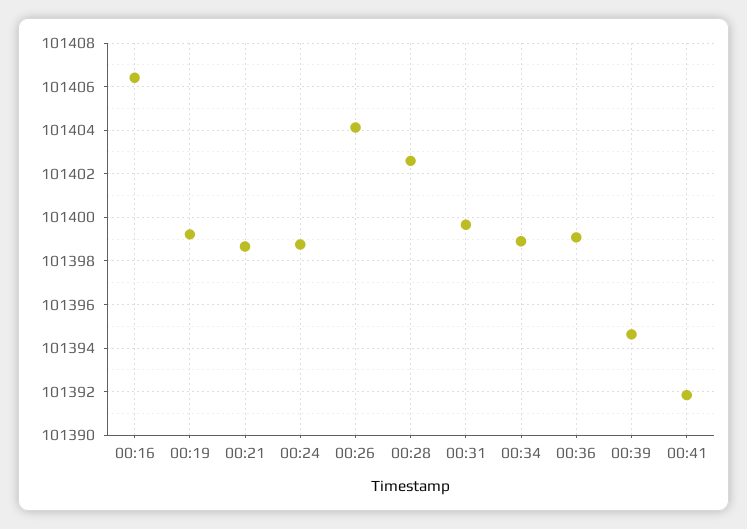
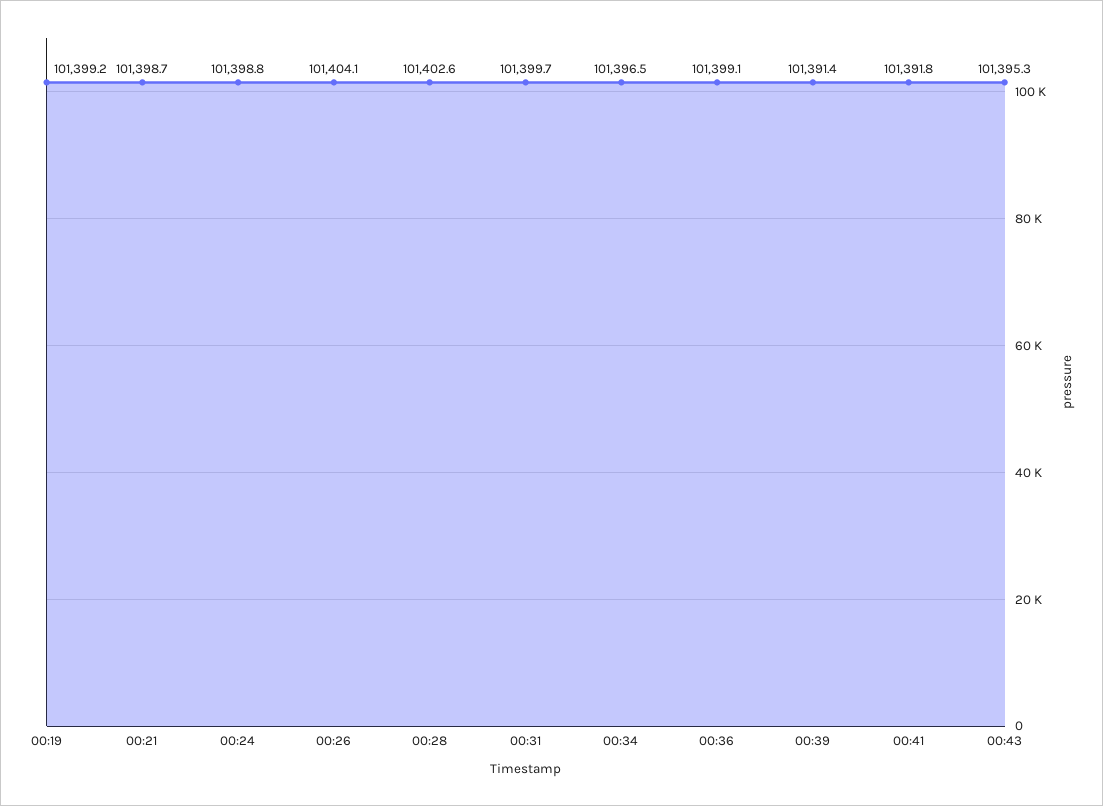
00:16: 101406.5 -> none
00:34: 101399 -> 101396.5
00:39: 101394.5 -> 101391.4
00:43: none -> 101395.3

